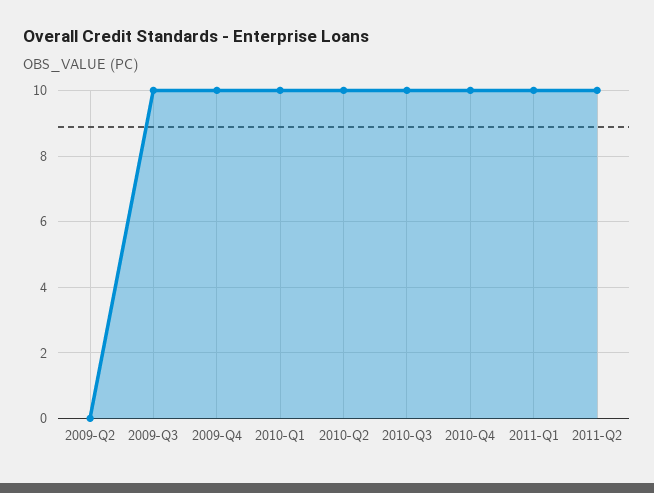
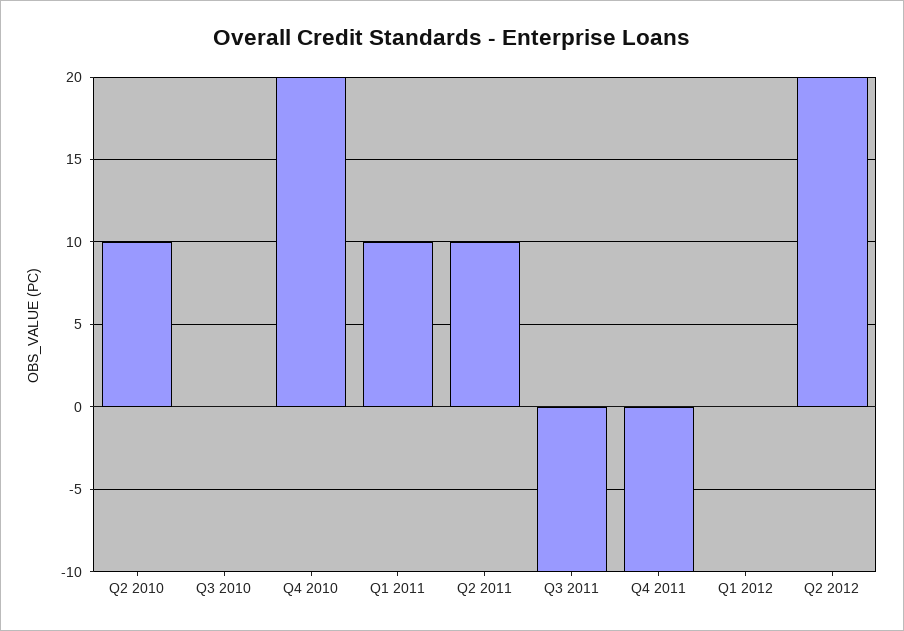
2009-Q2: 0 -> none
2009-Q3: 10 -> none
2009-Q4: 10 -> none
2010-Q1: 10 -> none
2010-Q3: 10 -> 0
2010-Q4: 10 -> 20
Q3 2011: none -> -10
Q4 2011: none -> -10
Q1 2012: none -> 0
Q2 2012: none -> 20

